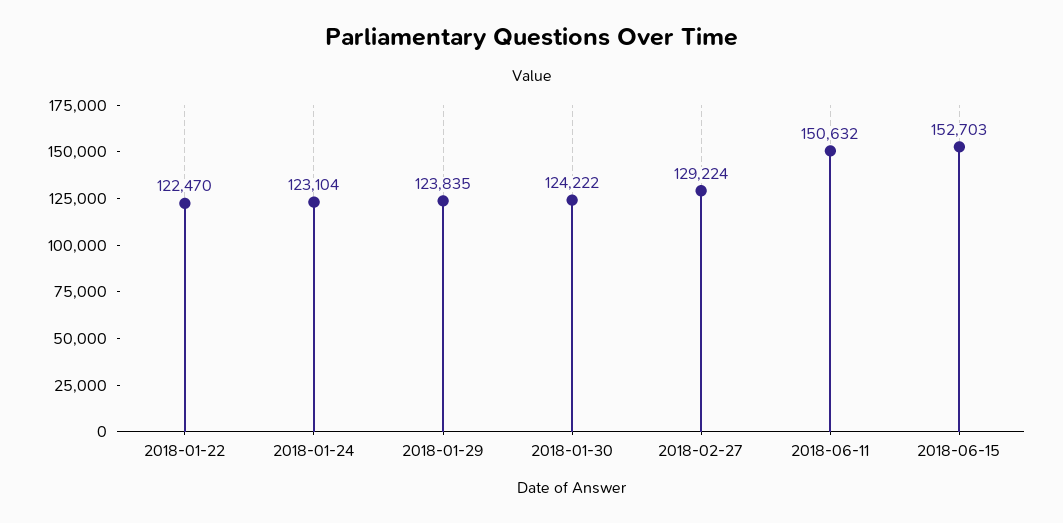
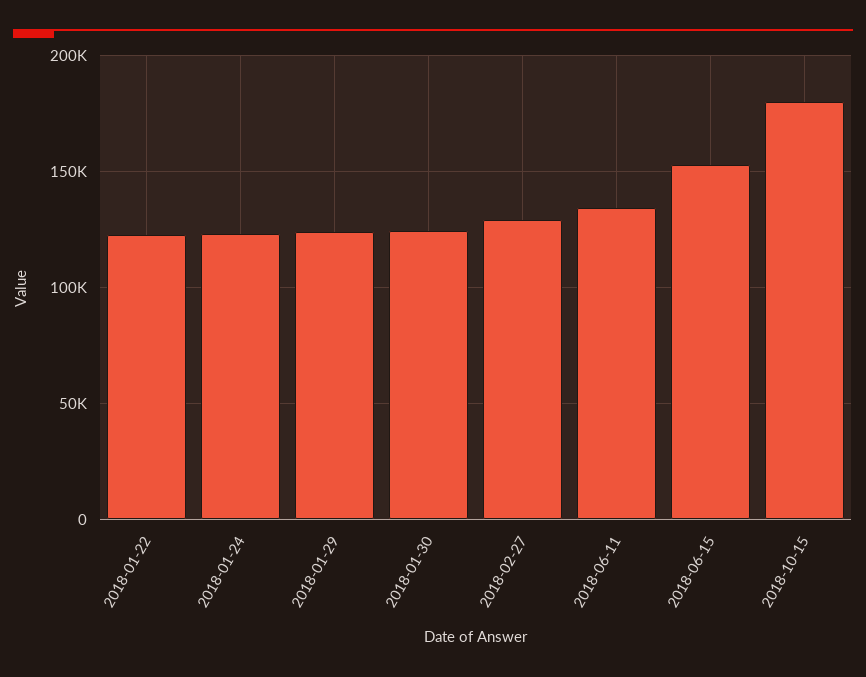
2018-06-11: 150632 -> 135000
2018-10-15: none -> 180000

